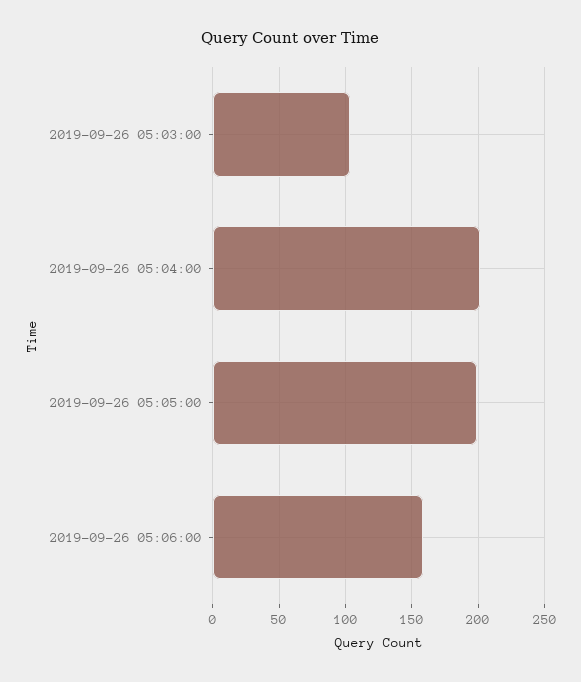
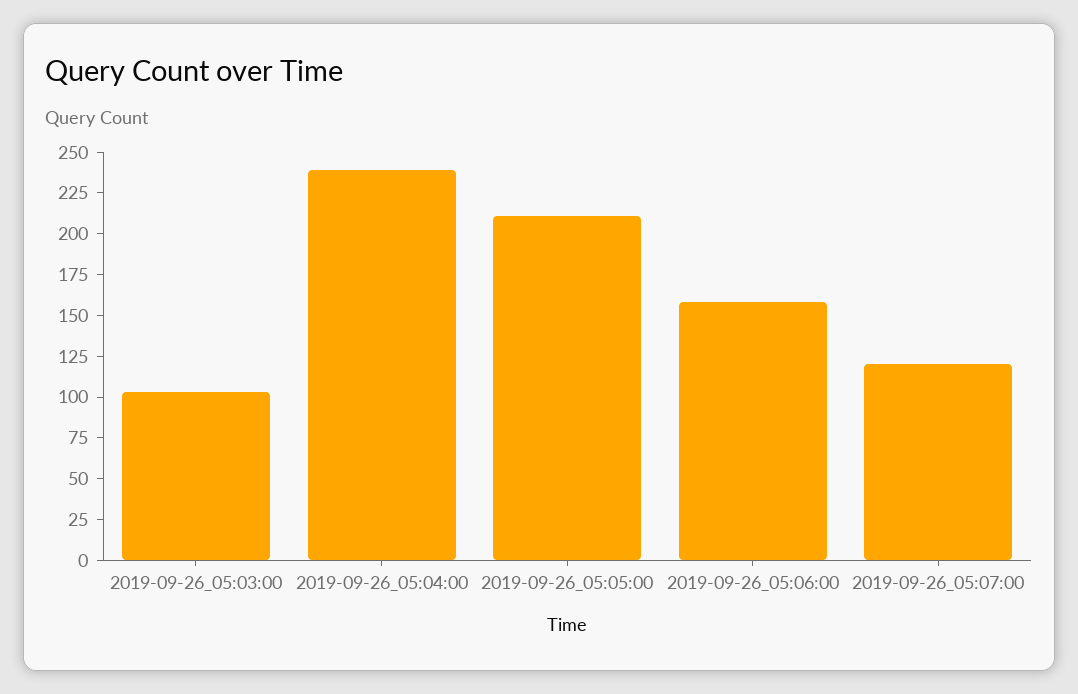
2019-09-26 05:04:00: 200 -> 240
2019-09-26 05:05:00: 200 -> 210
2019-09-26_05:07:00: none -> 120

